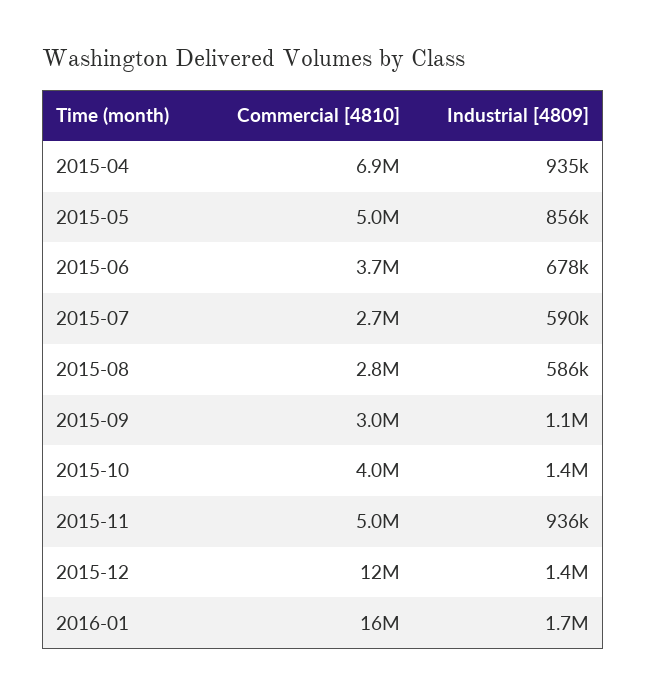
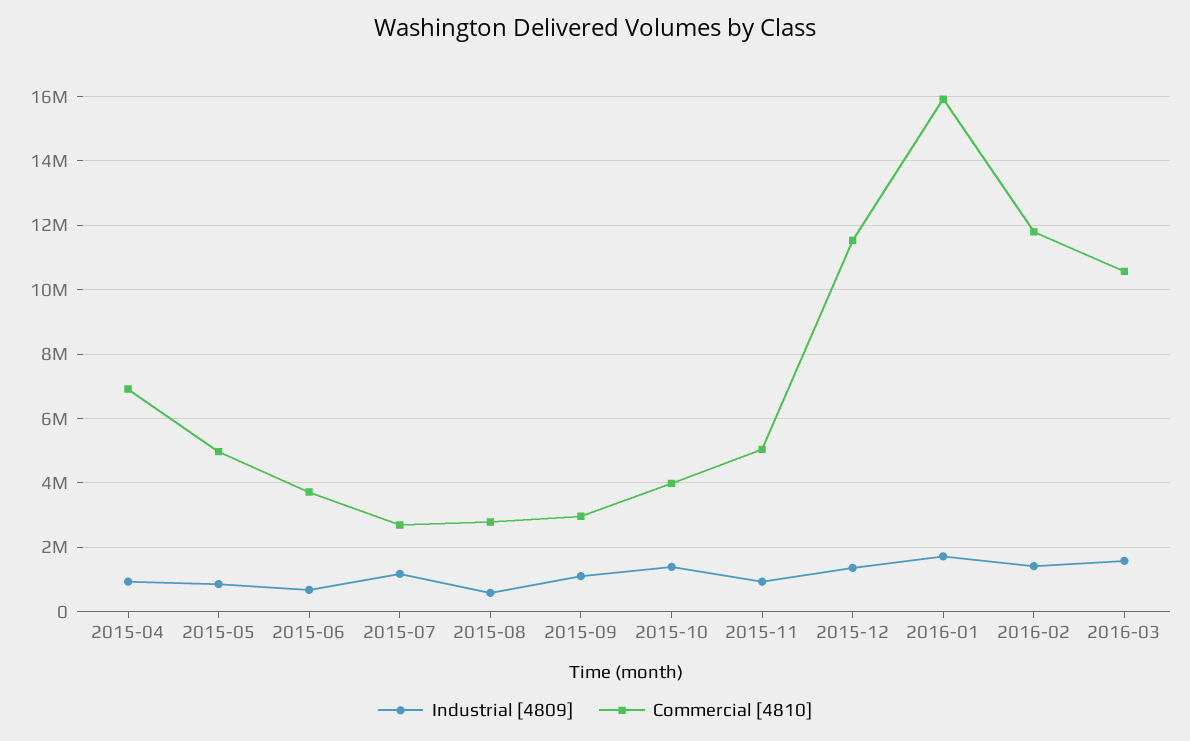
Industrial [4809], 2015-07: 590000 -> 1200000
Industrial [4809], 2016-02: none -> 1400000
Commercial [4810], 2016-02: none -> 11800000
Industrial [4809], 2016-03: none -> 1600000
Commercial [4810], 2016-03: none -> 10600000

